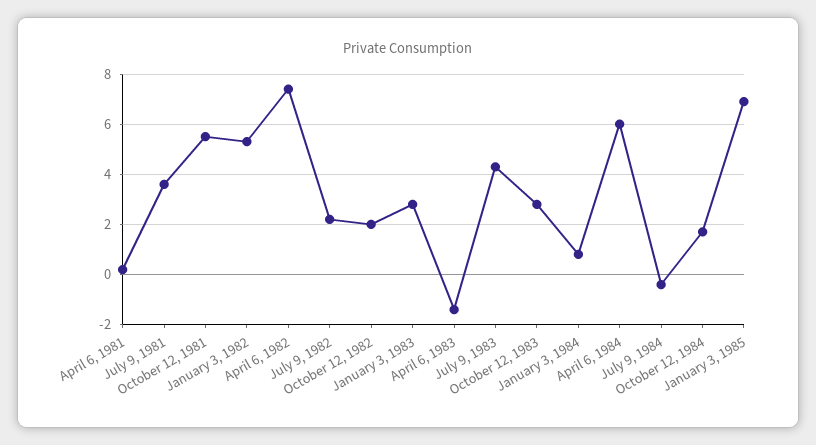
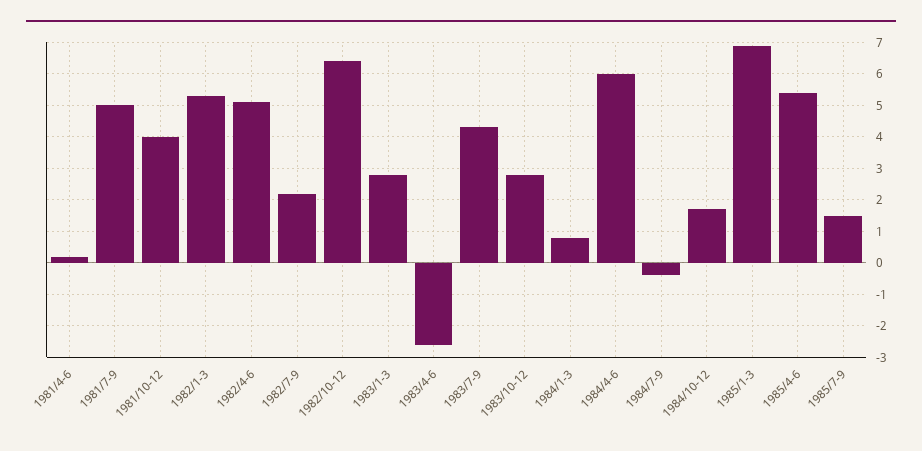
July 9, 1981: 3.5 -> 5
October 12, 1981: 5.5 -> 4
April 6, 1982: 7.5 -> 5
October 12, 1982: 2 -> 6.5
April 6, 1983: -1.5 -> -2.5
1985/4-6: none -> 5.5
1985/7-9: none -> 1.5

